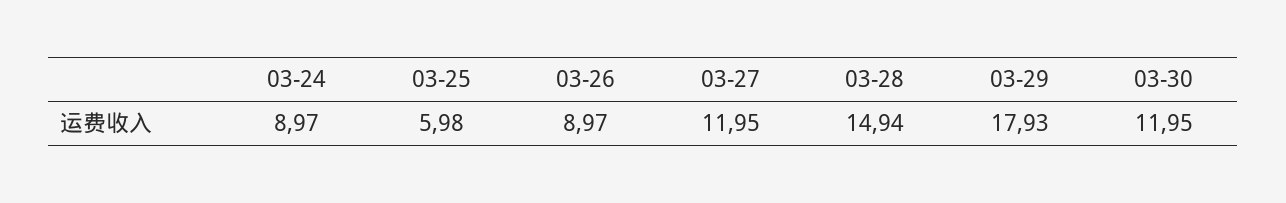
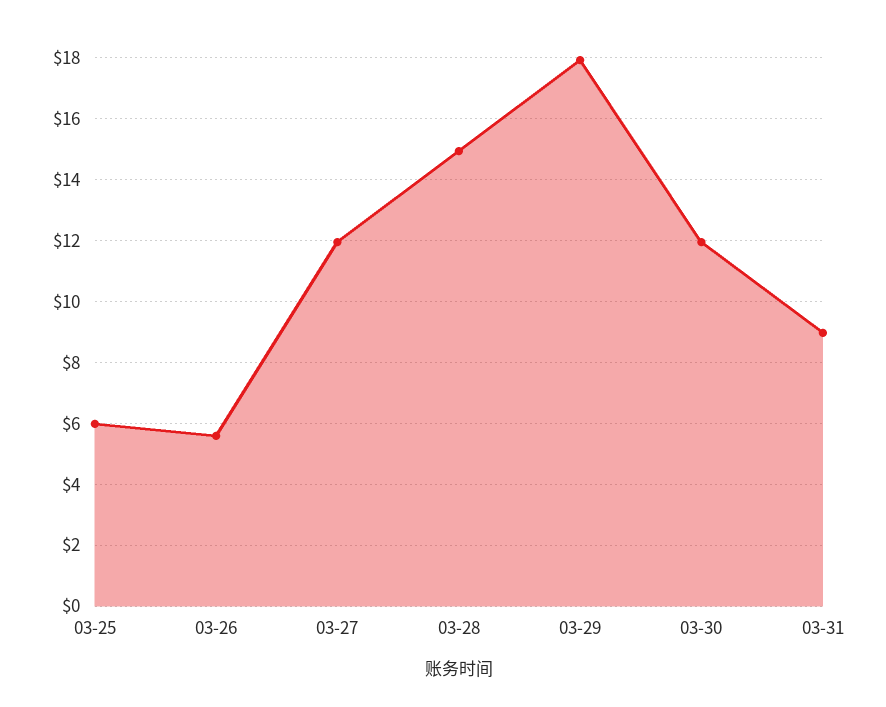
03-24: 8.97 -> none
03-26: 8.97 -> 5.6
03-31: none -> 9

